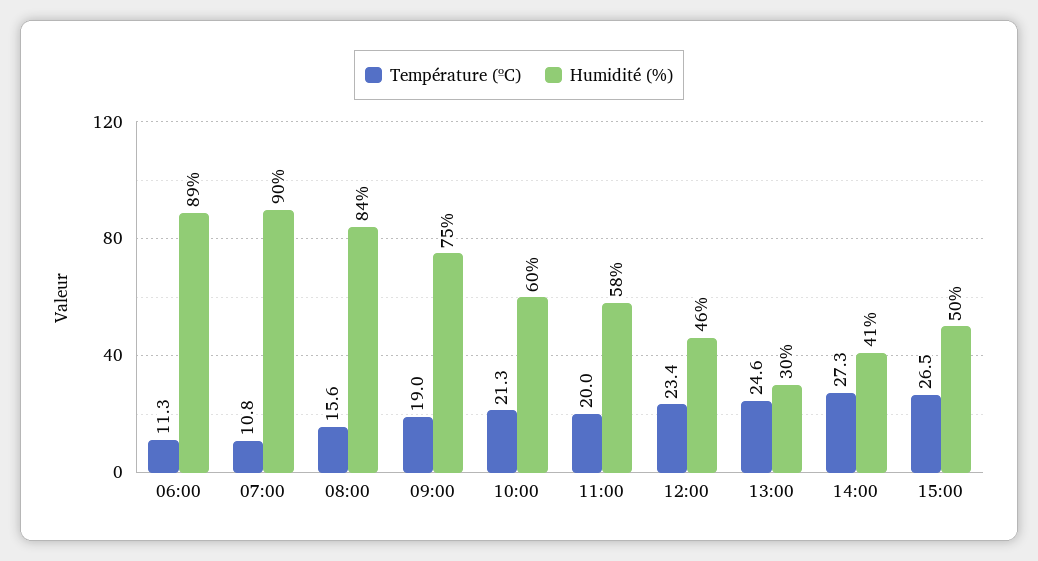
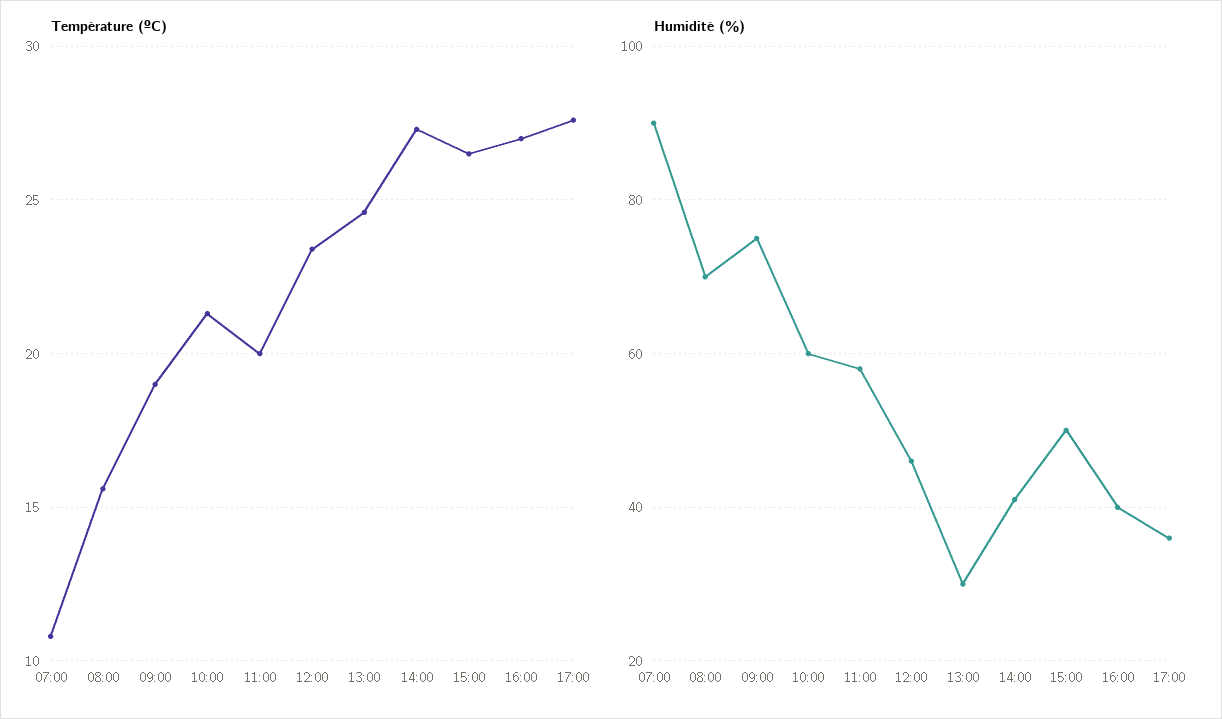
Température (ºC), 06:00: 11.3 -> none
Humidité (%), 06:00: 89 -> none
Humidité (%), 08:00: 84 -> 70
Température (ºC), 16:00: none -> 27
Température (ºC), 17:00: none -> 27.5
Humidité (%), 16:00: none -> 40
Humidité (%), 17:00: none -> 35

